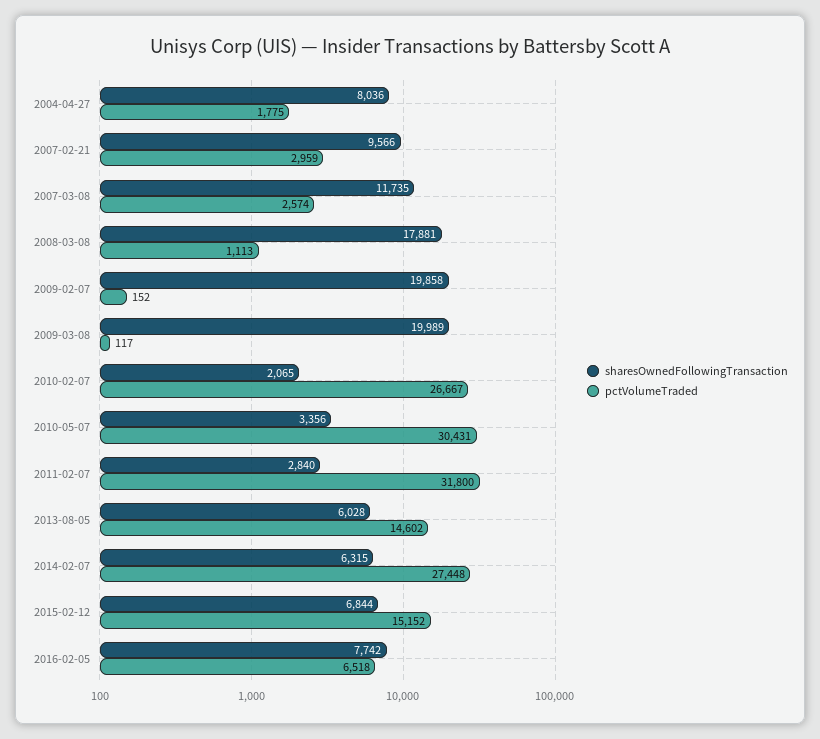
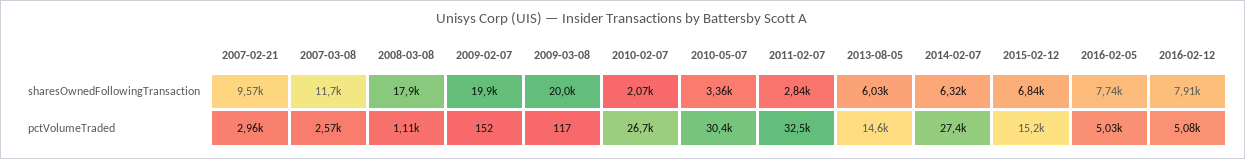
sharesOwnedFollowingTransaction, 2004-04-27: 8036 -> none
pctVolumeTraded, 2004-04-27: 1775 -> none
pctVolumeTraded, 2011-02-07: 31800 -> 32500
pctVolumeTraded, 2016-02-05: 6518 -> 5030
sharesOwnedFollowingTransaction, 2016-02-12: none -> 7910
pctVolumeTraded, 2016-02-12: none -> 5080

